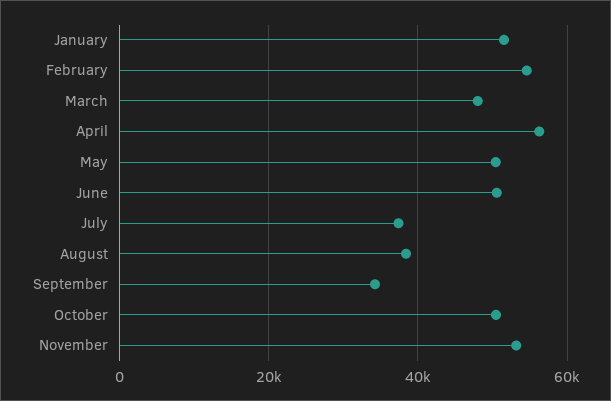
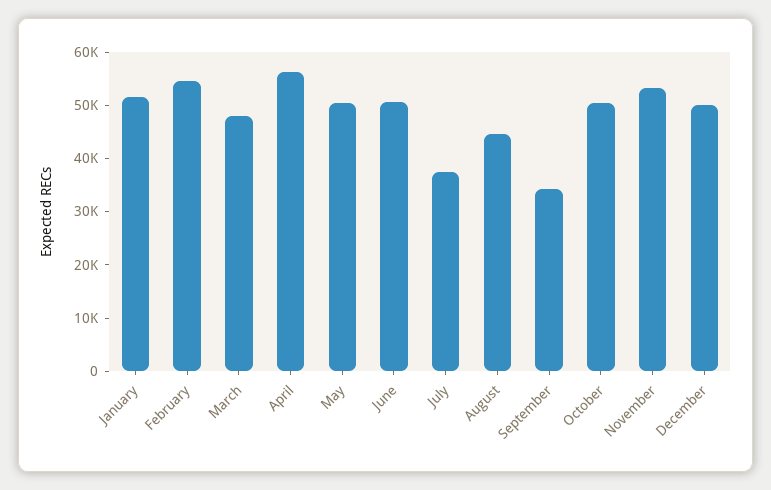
August: 38000 -> 44000
December: none -> 50000

